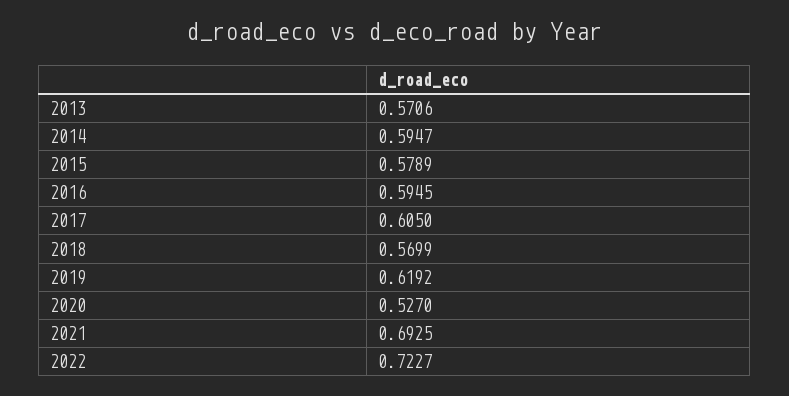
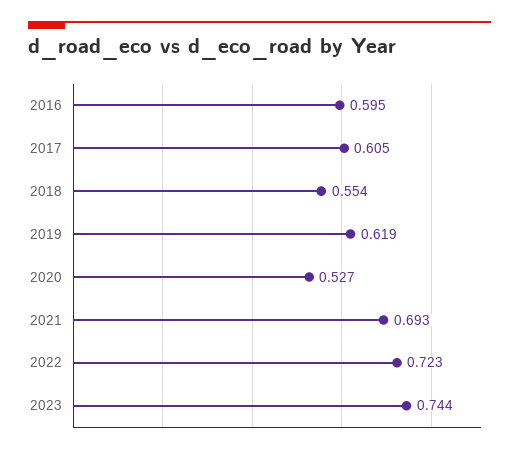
2013: 0.5706 -> none
2014: 0.5947 -> none
2015: 0.5789 -> none
2018: 0.5699 -> 0.554
2023: none -> 0.744

